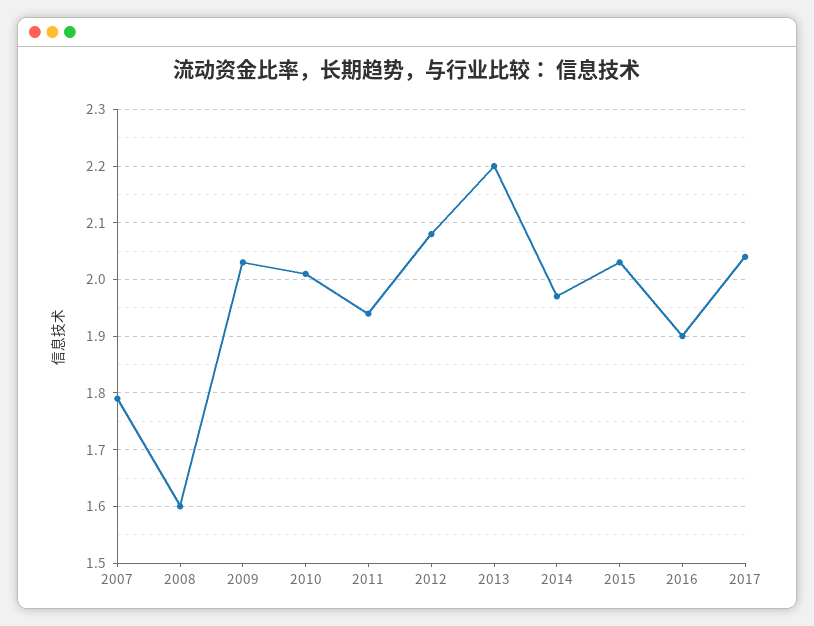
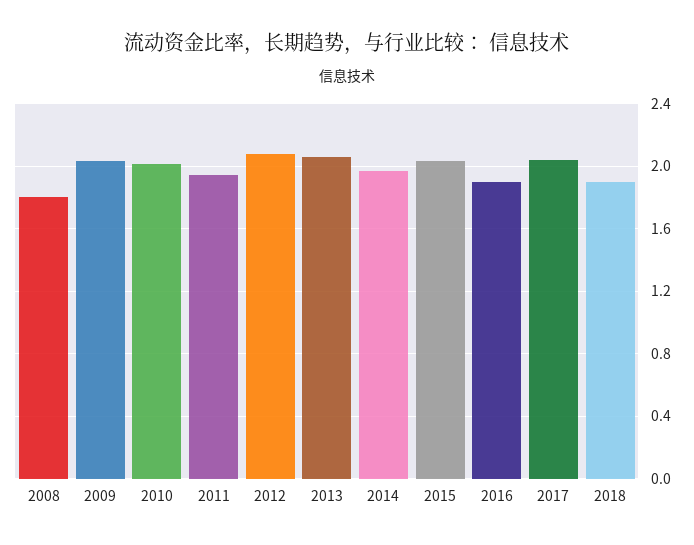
2007: 1.8 -> none
2008: 1.6 -> 1.8
2013: 2.2 -> 2.05
2018: none -> 1.9

